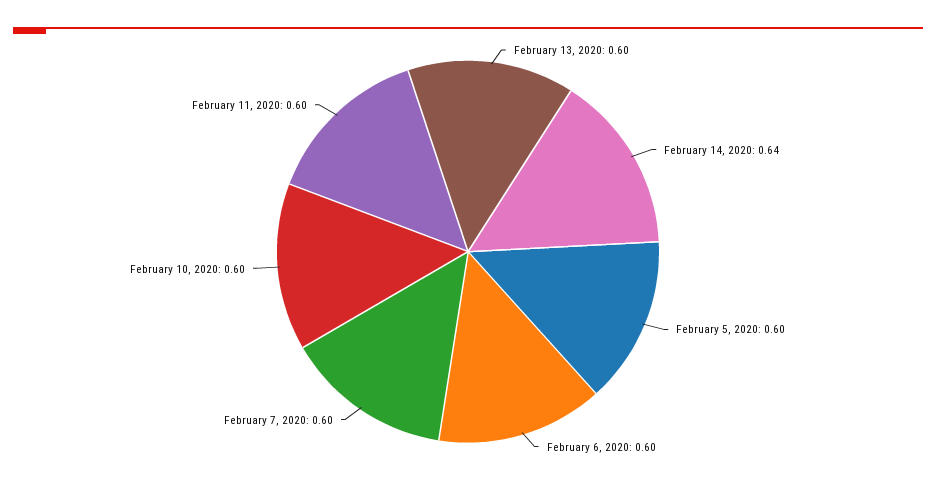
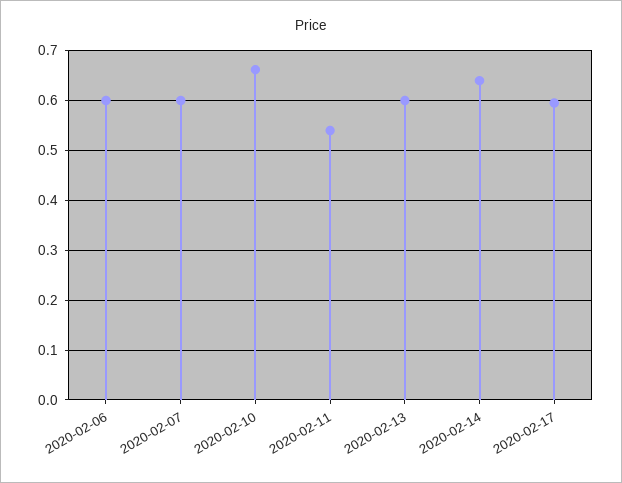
February 5, 2020: 0.6 -> none
February 10, 2020: 0.6 -> 0.66
February 11, 2020: 0.6 -> 0.54
2020-02-17: none -> 0.6

